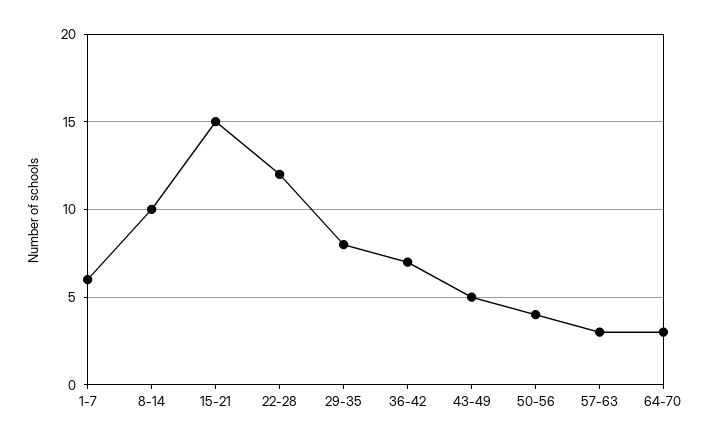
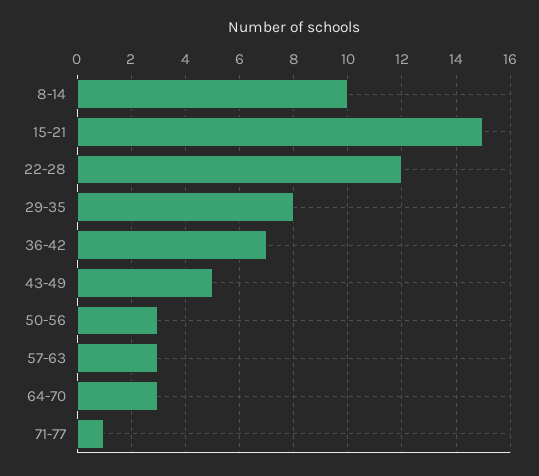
1-7: 6 -> none
50-56: 4 -> 3
71-77: none -> 1

